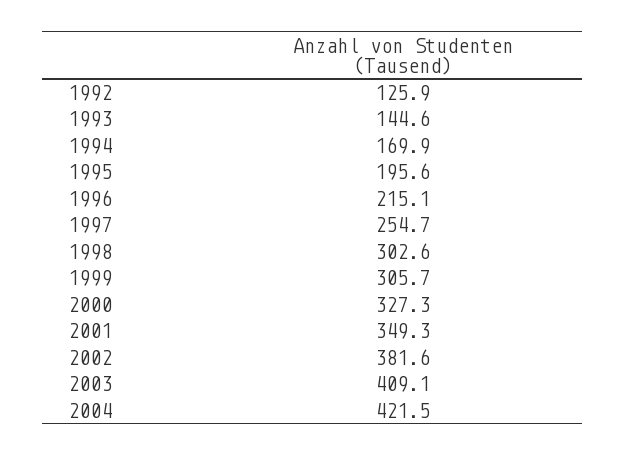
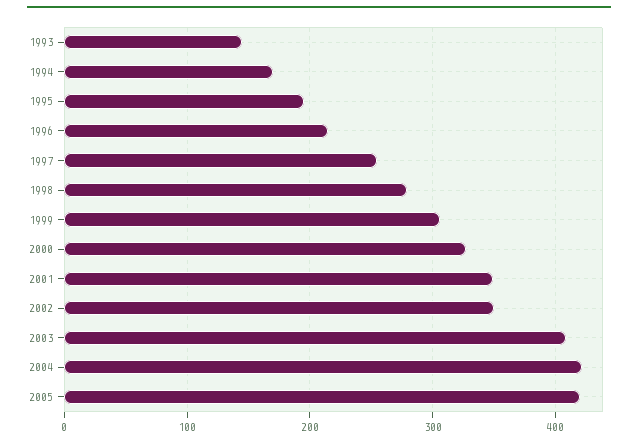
1992: 125.9 -> none
1998: 302.6 -> 280
2002: 381.6 -> 350
2005: none -> 420

